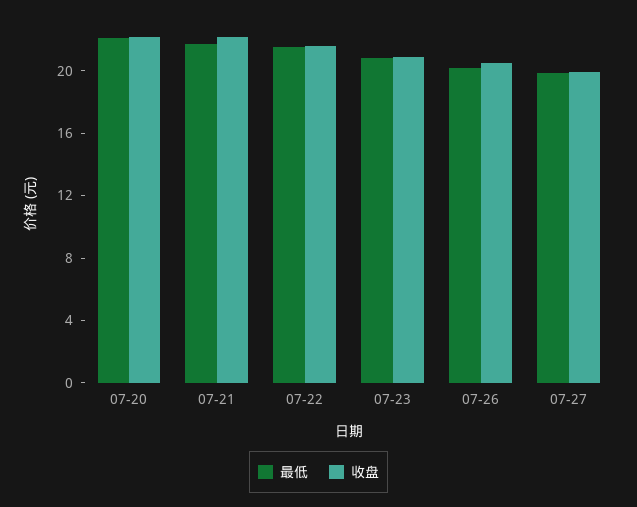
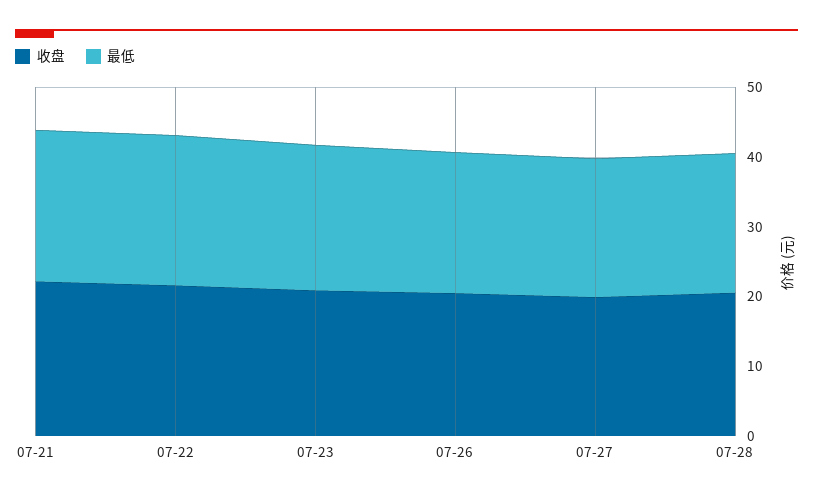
最低, 07-20: 22 -> none
收盘, 07-20: 22 -> none
收盘, 07-28: none -> 20
最低, 07-28: none -> 20

